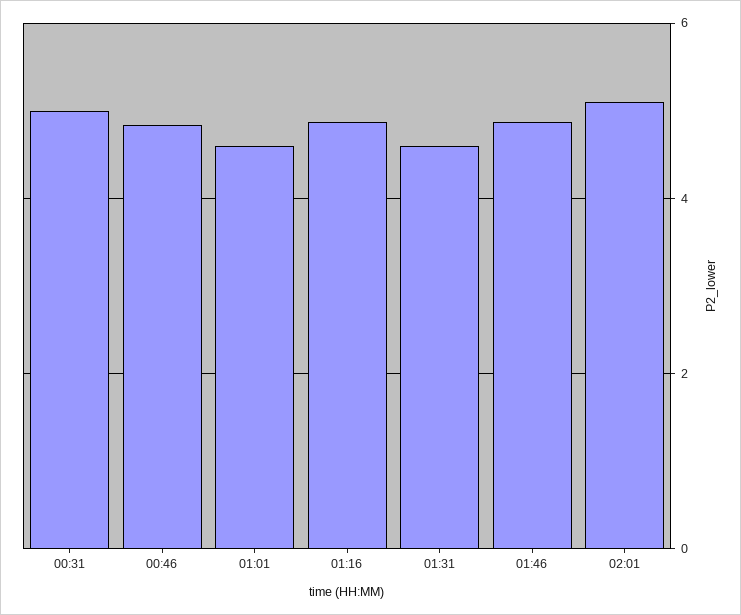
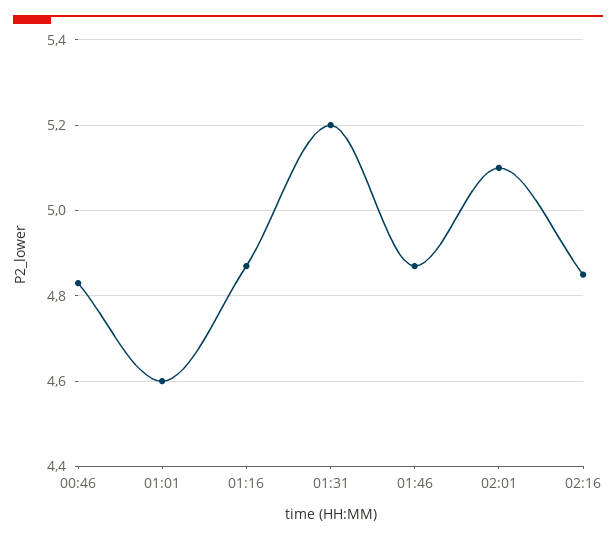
00:31: 5 -> none
01:31: 4.6 -> 5.2
02:16: none -> 4.85

